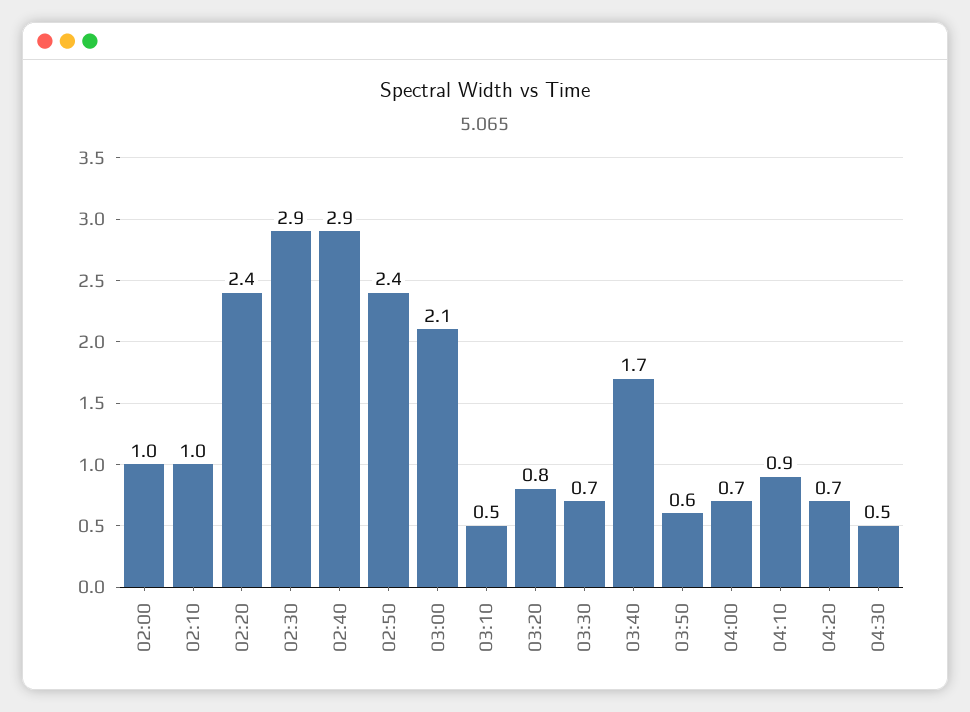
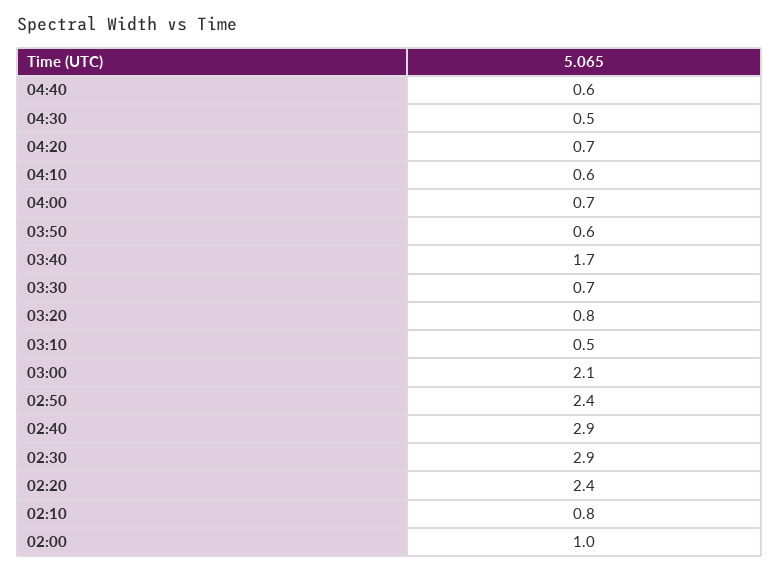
02:10: 1 -> 0.8
04:10: 0.9 -> 0.6
04:40: none -> 0.6

